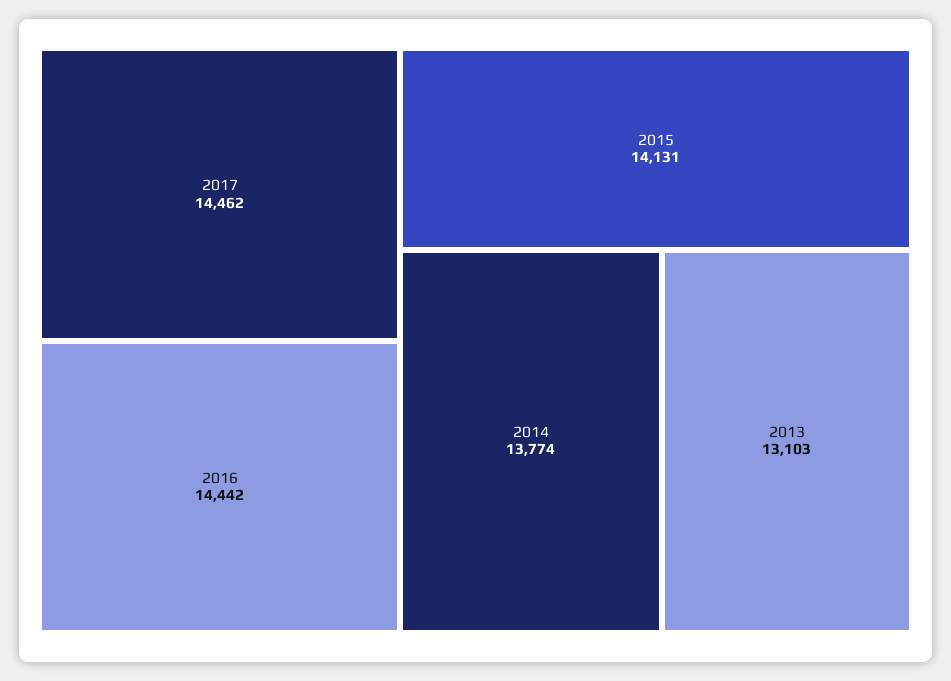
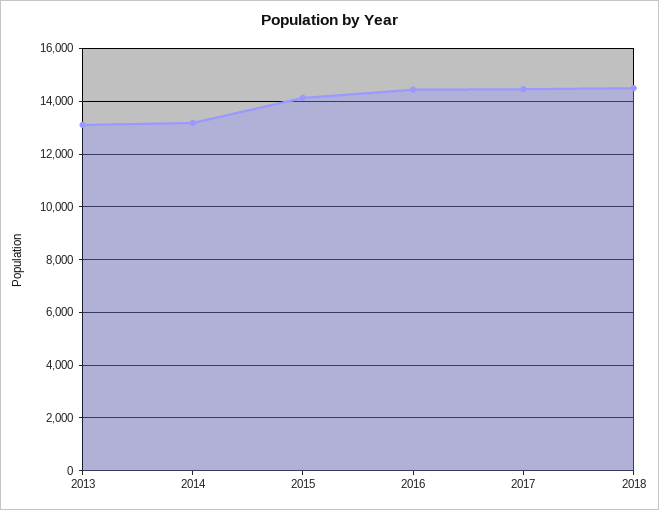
2014: 13774 -> 13250
2018: none -> 14500

